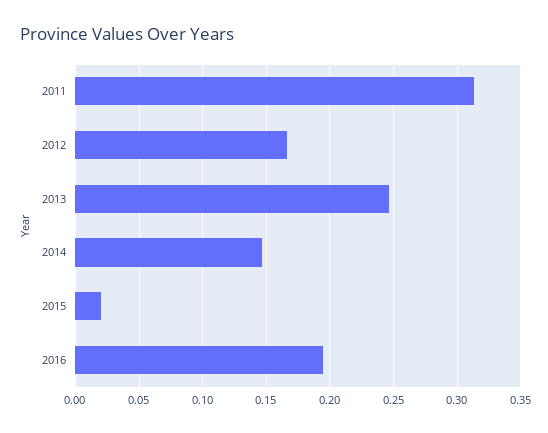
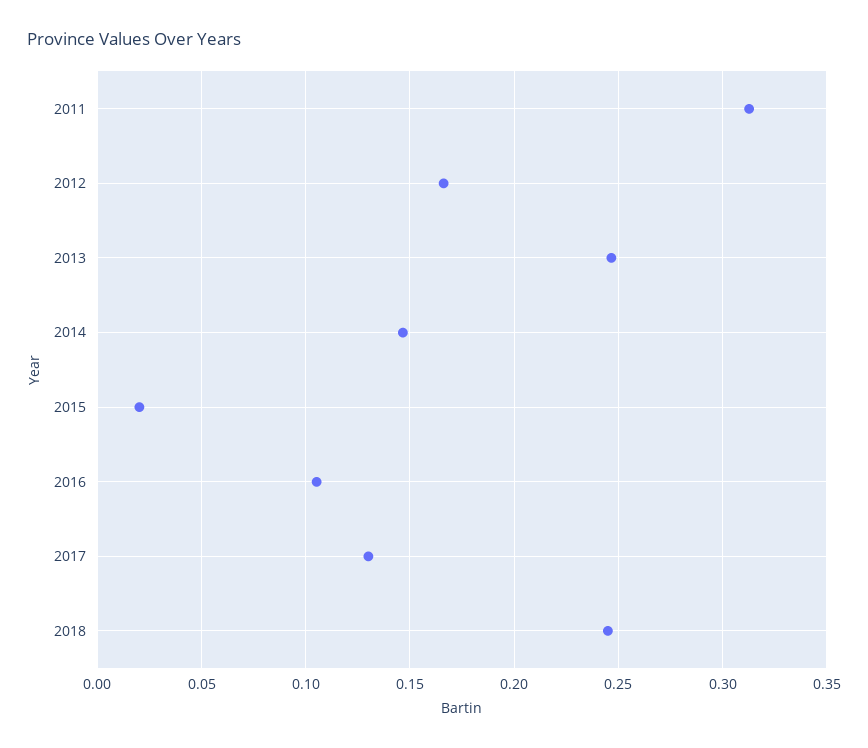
2016: 0.195 -> 0.105
2017: none -> 0.13
2018: none -> 0.245

